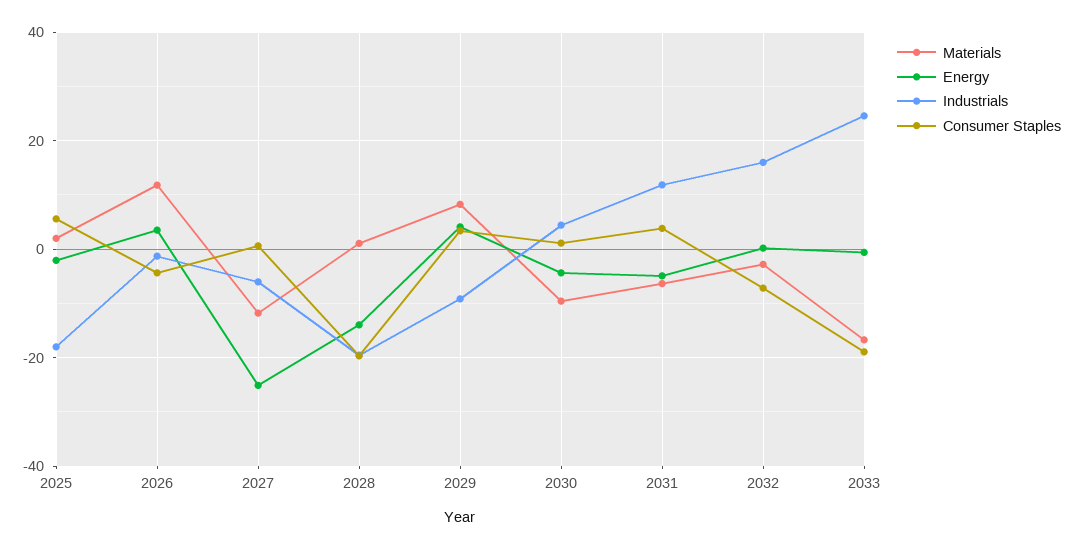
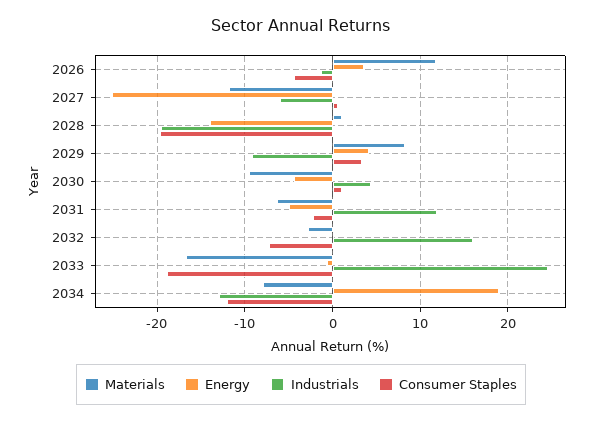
Materials, 2025: 2 -> none
Energy, 2025: -2 -> none
Industrials, 2025: -18 -> none
Consumer Staples, 2025: 6 -> none
Consumer Staples, 2031: 4 -> -2
Materials, 2034: none -> -8
Energy, 2034: none -> 19
Industrials, 2034: none -> -13
Consumer Staples, 2034: none -> -12

